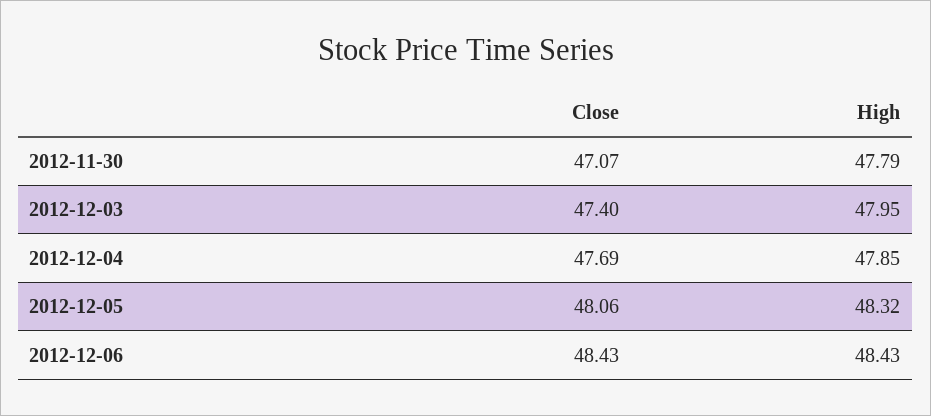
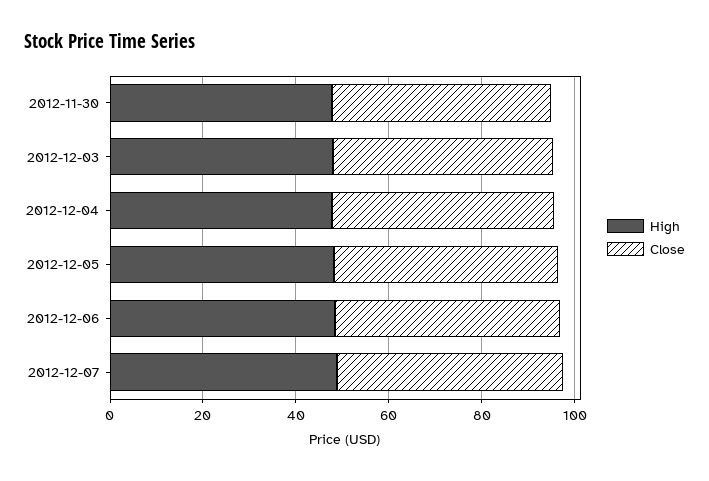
High, 2012-12-07: none -> 50
Close, 2012-12-07: none -> 50

